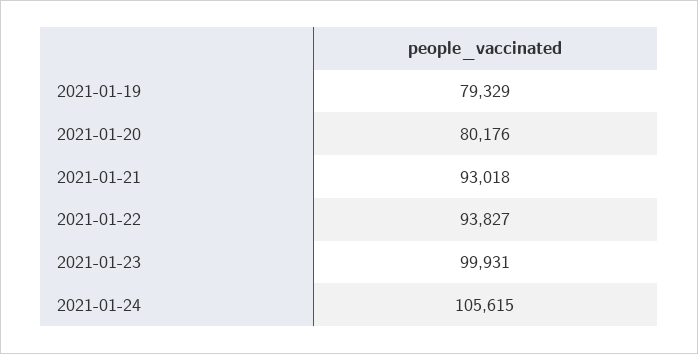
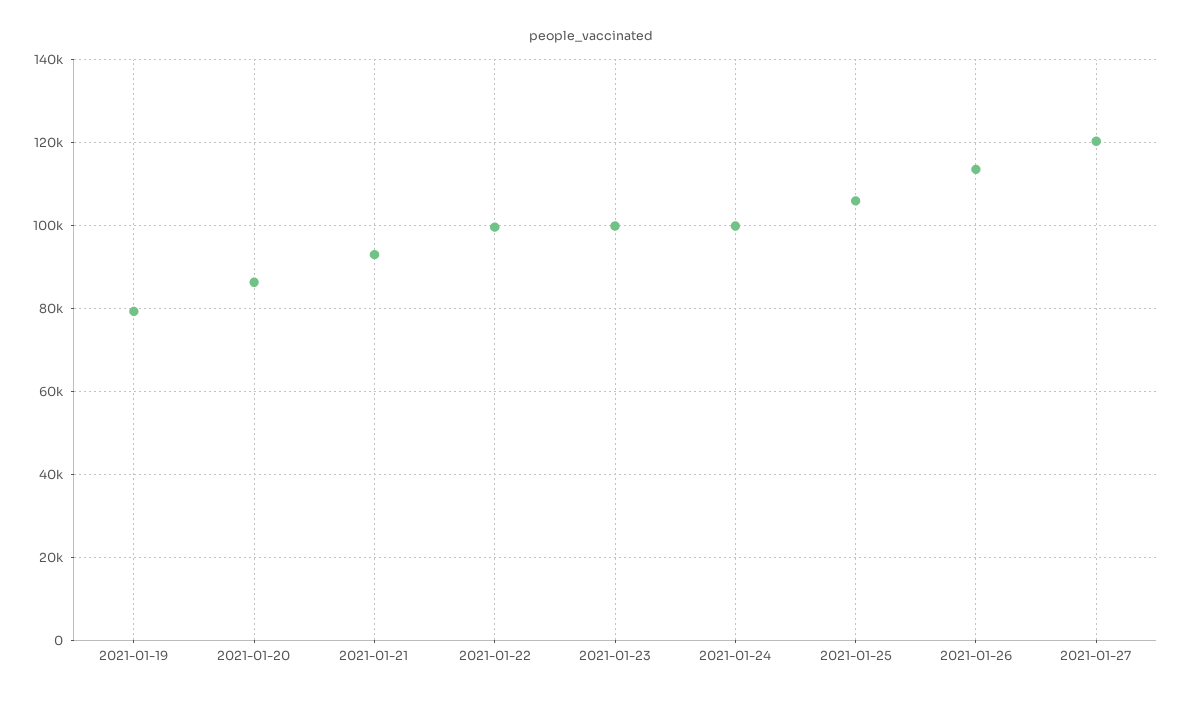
2021-01-20: 80176 -> 86000
2021-01-22: 93827 -> 100000
2021-01-24: 105615 -> 100000
2021-01-25: none -> 106000
2021-01-26: none -> 114000
2021-01-27: none -> 120000

